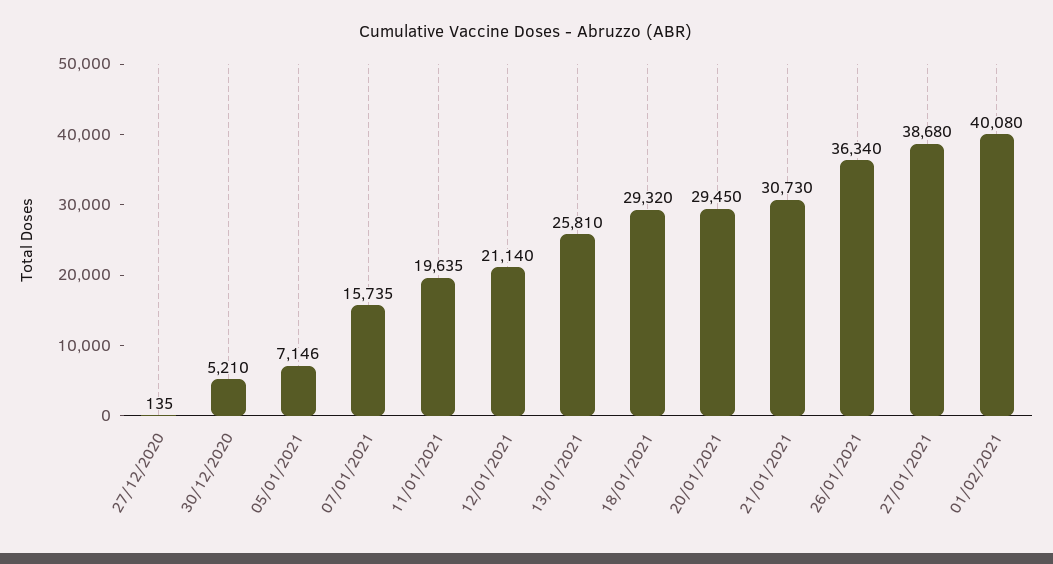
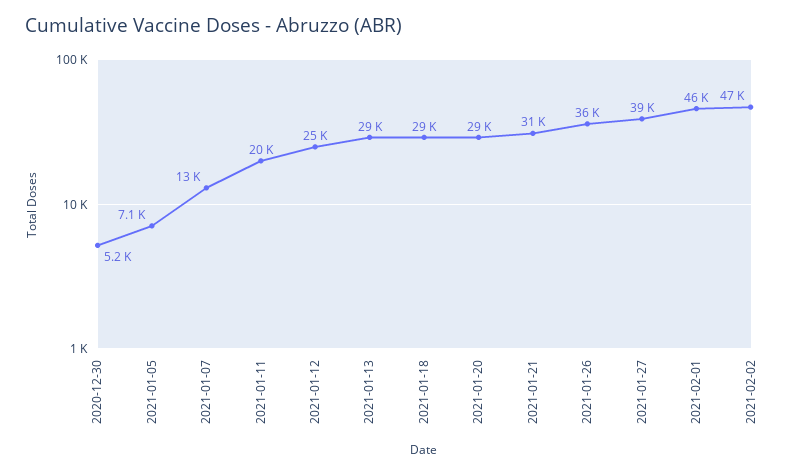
27/12/2020: 135 -> none
07/01/2021: 15735 -> 13000
12/01/2021: 21140 -> 25000
13/01/2021: 25810 -> 29000
01/02/2021: 40080 -> 46000
2021-02-02: none -> 47000

